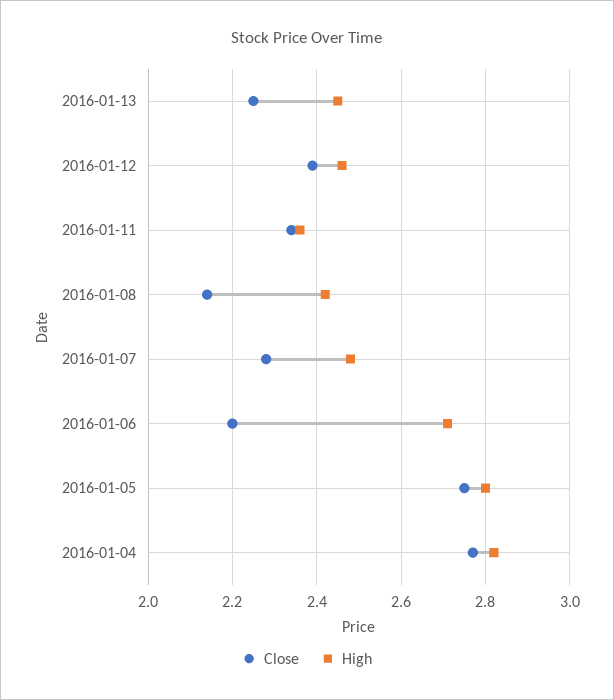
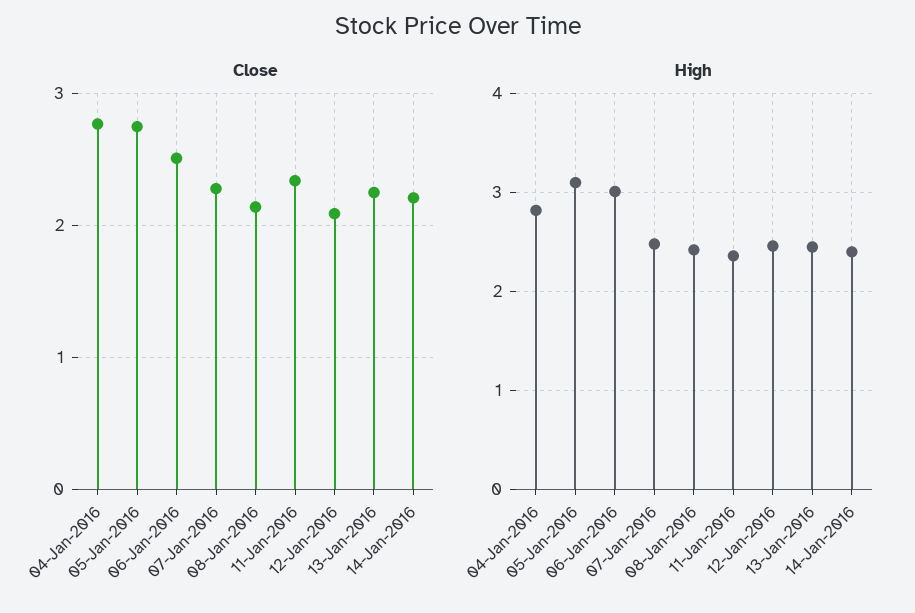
Close, 2016-01-12: 2.4 -> 2.1
Close, 2016-01-06: 2.2 -> 2.5
High, 2016-01-06: 2.7 -> 3
High, 2016-01-05: 2.8 -> 3.1
Close, 14-Jan-2016: none -> 2.2
High, 14-Jan-2016: none -> 2.4

